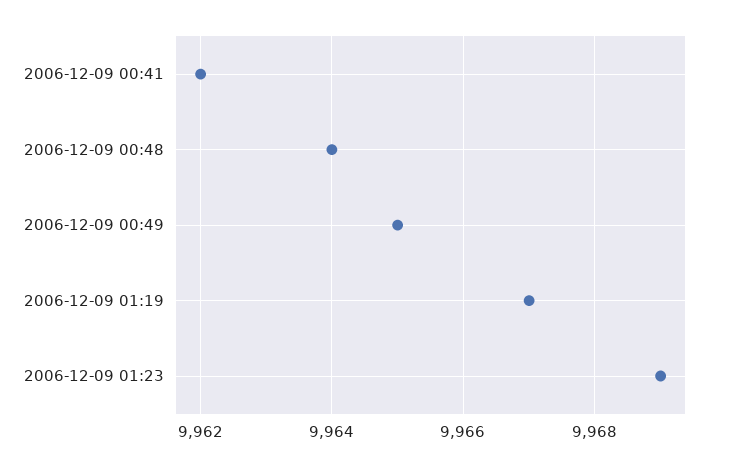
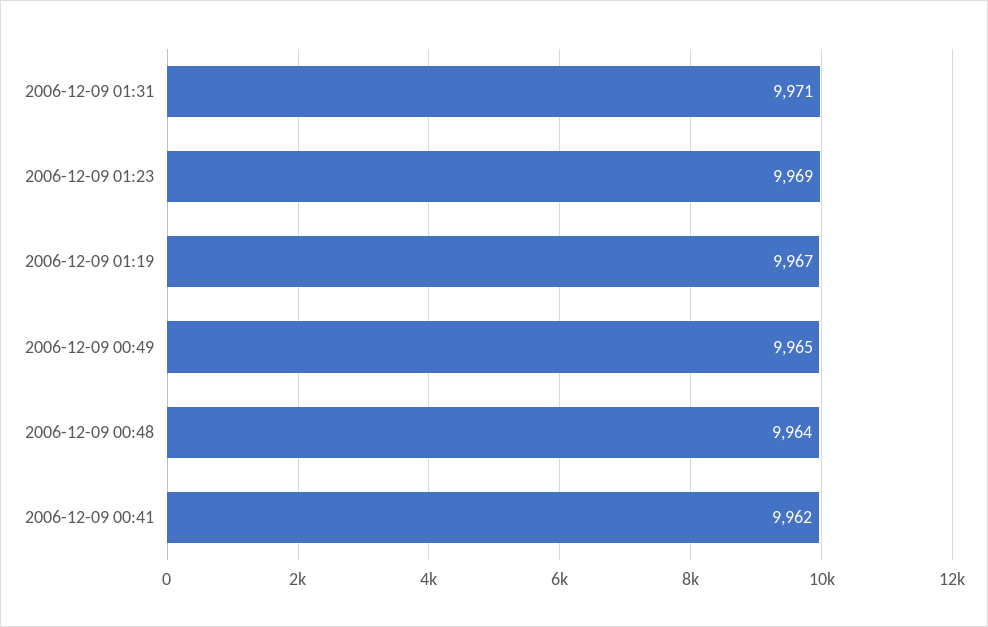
2006-12-09 01:31: none -> 9971

